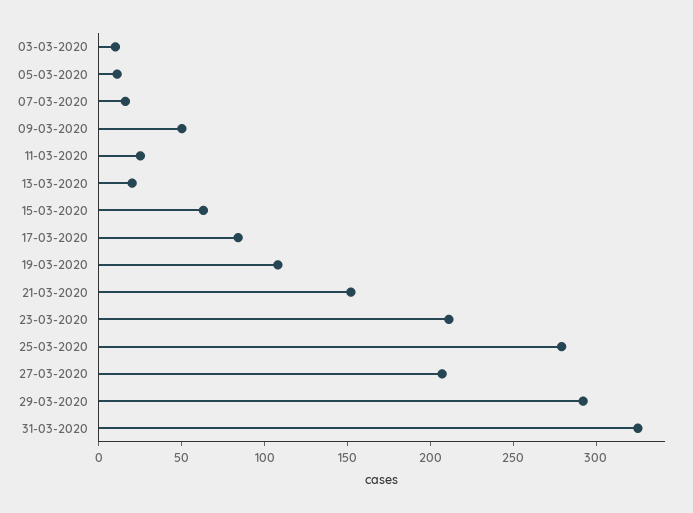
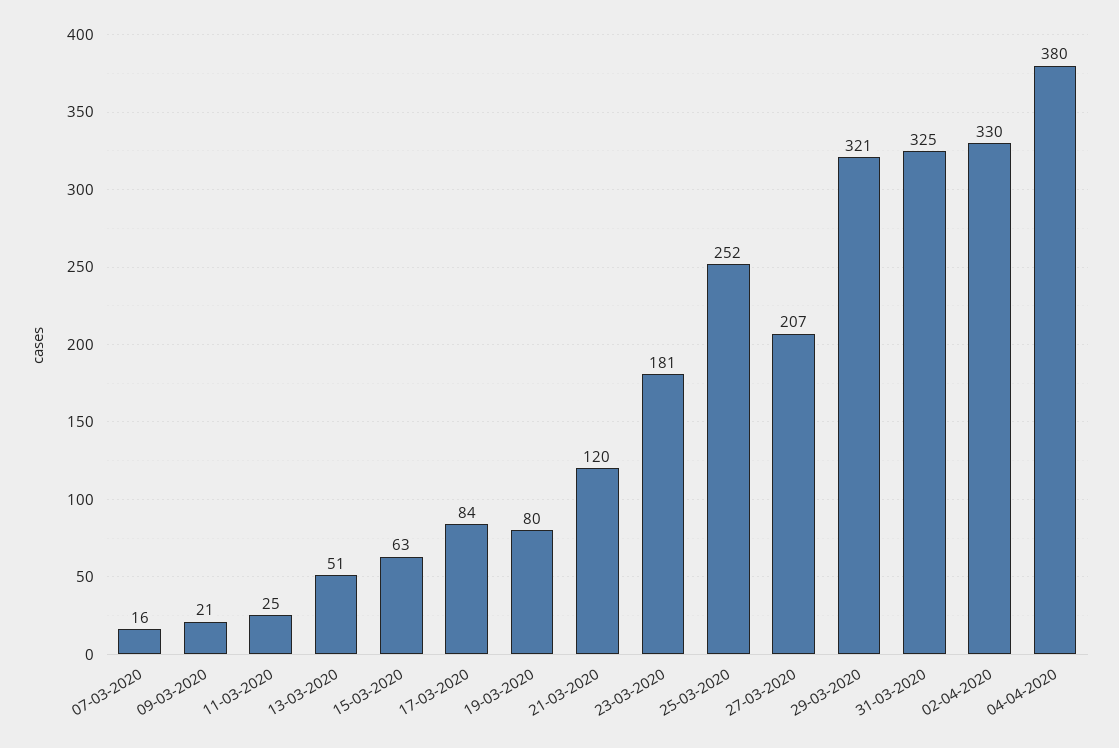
03-03-2020: 10 -> none
05-03-2020: 10 -> none
09-03-2020: 50 -> 21
13-03-2020: 20 -> 51
19-03-2020: 110 -> 80
21-03-2020: 150 -> 120
23-03-2020: 210 -> 181
25-03-2020: 280 -> 252
29-03-2020: 290 -> 321
02-04-2020: none -> 330
04-04-2020: none -> 380

